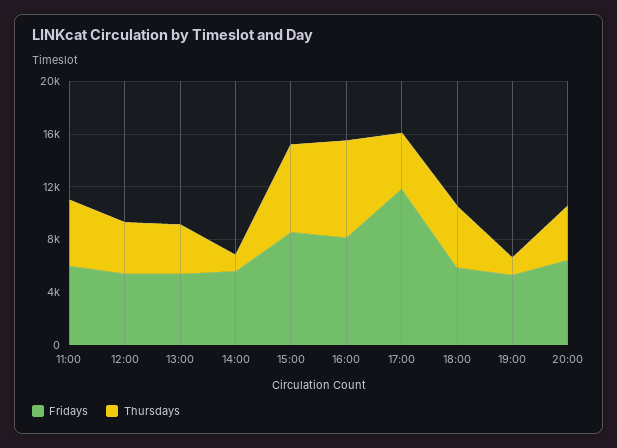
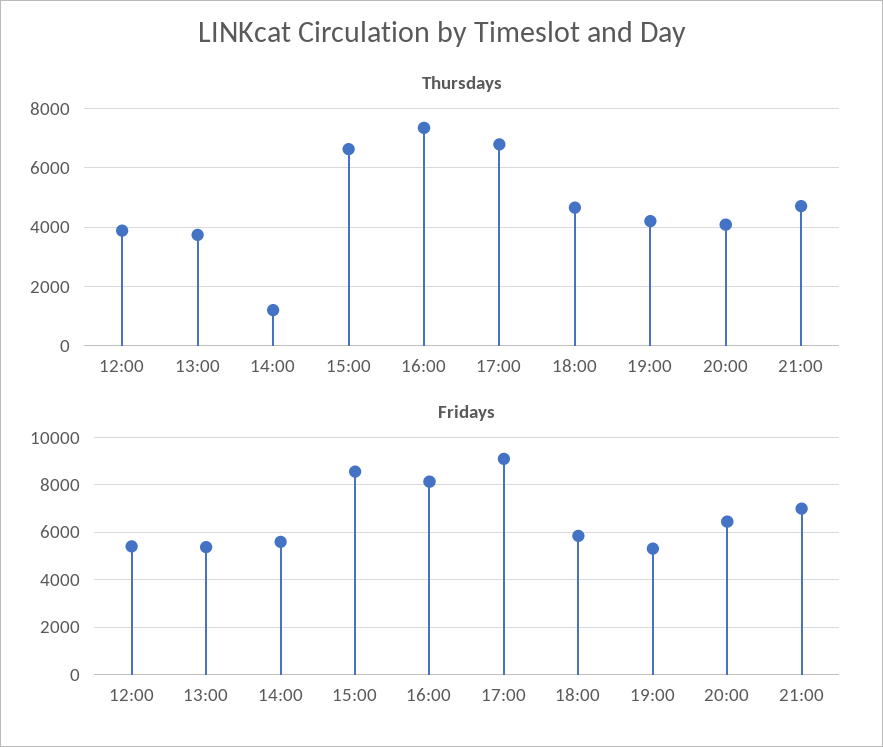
Fridays, 11:00: 6000 -> none
Thursdays, 11:00: 5000 -> none
Fridays, 17:00: 12000 -> 9000
Thursdays, 17:00: 4000 -> 6750
Thursdays, 19:00: 1000 -> 4250
Thursdays, 21:00: none -> 4750
Fridays, 21:00: none -> 7000

